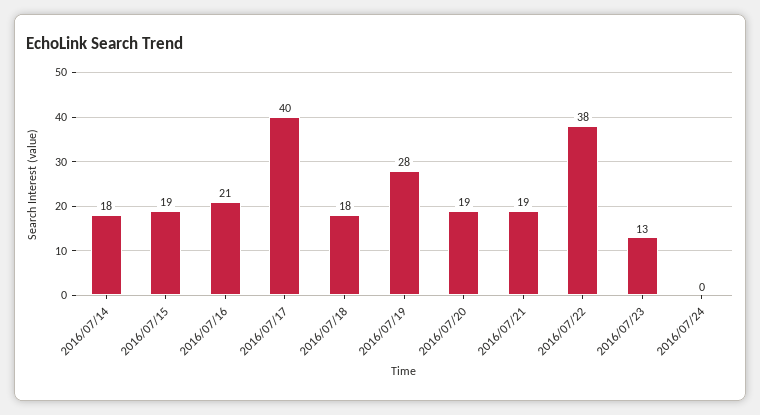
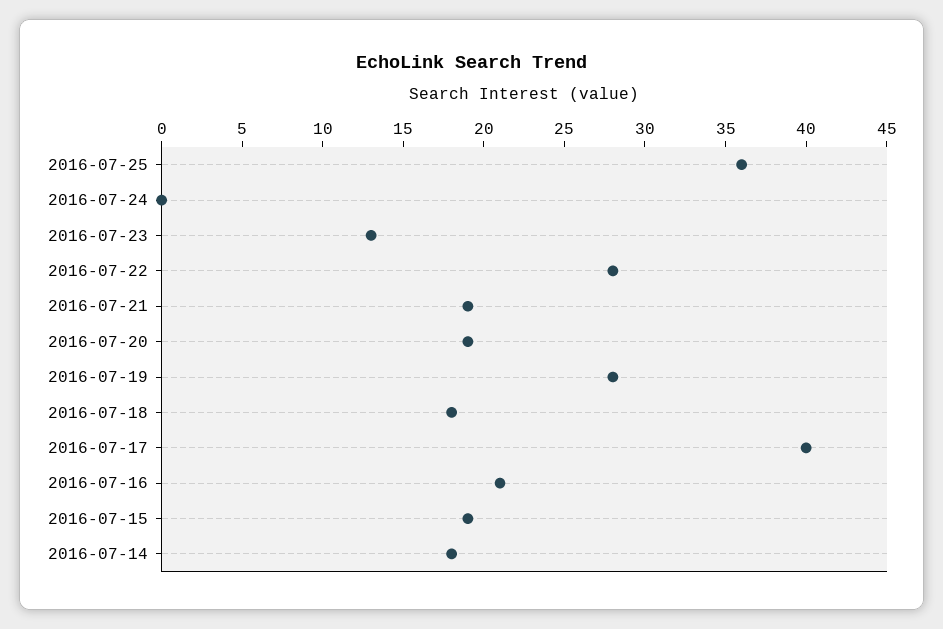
2016/07/22: 38 -> 28
2016-07-25: none -> 36

